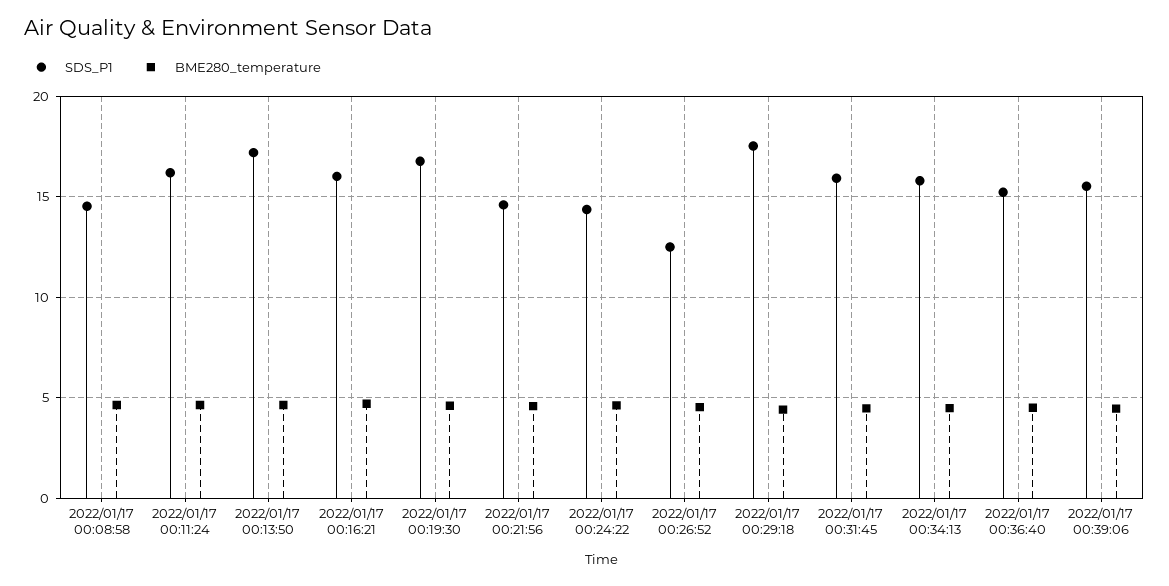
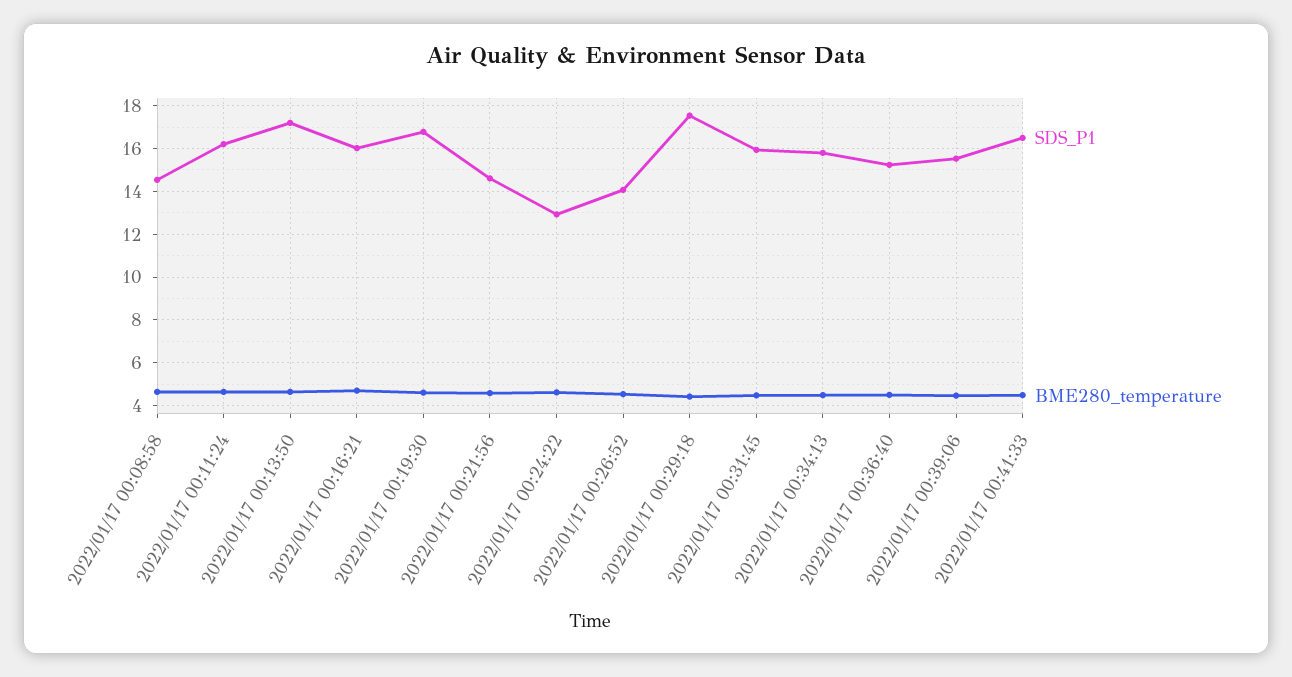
SDS_P1, 2022/01/17 00:24:22: 14.5 -> 13
SDS_P1, 2022/01/17 00:26:52: 12.5 -> 14
SDS_P1, 2022/01/17 00:41:33: none -> 16.5
BME280_temperature, 2022/01/17 00:41:33: none -> 4.5

